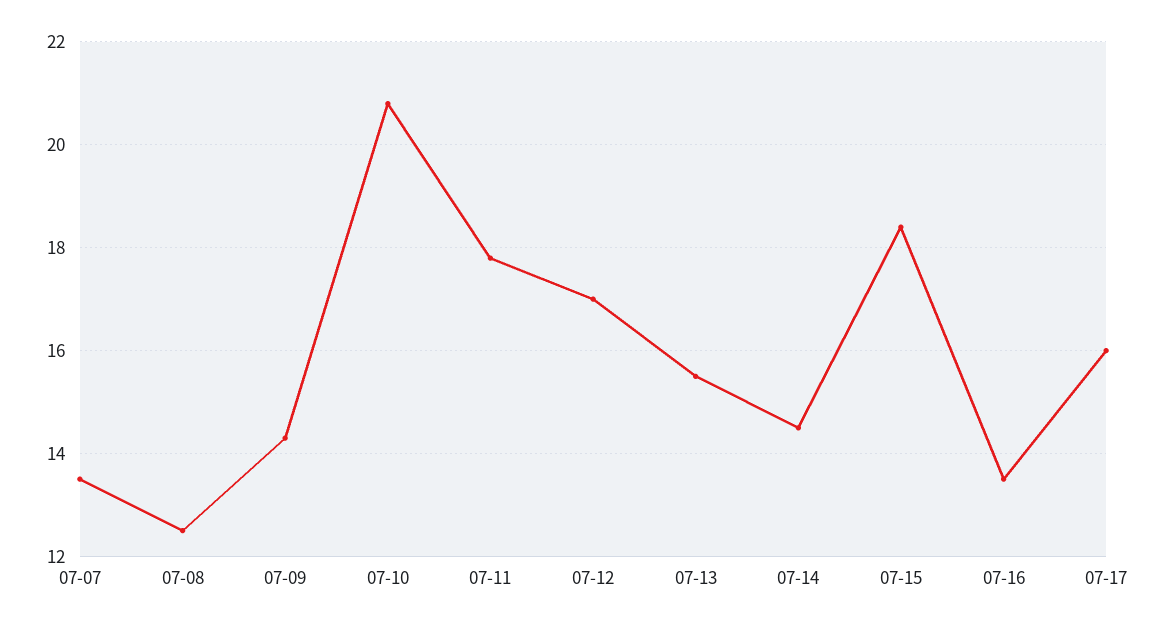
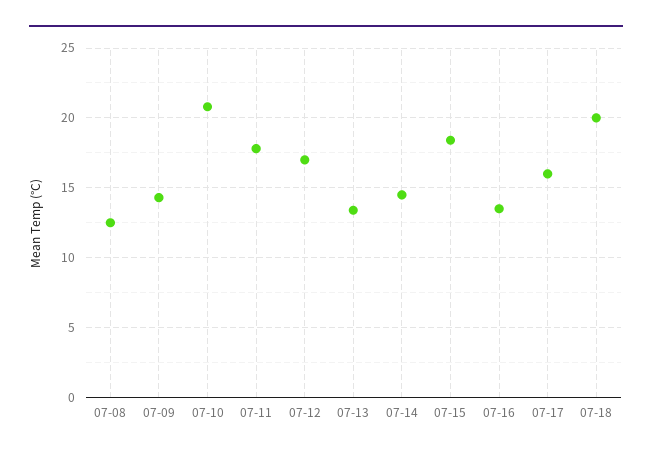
07-07: 13.5 -> none
07-13: 15.5 -> 13.5
07-18: none -> 20

